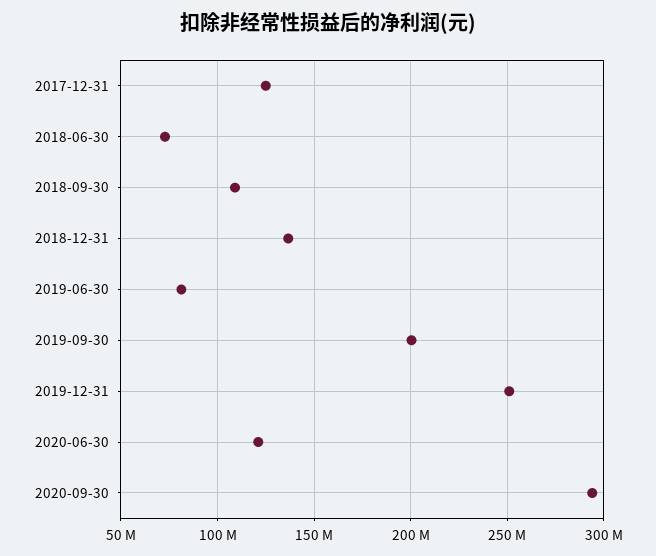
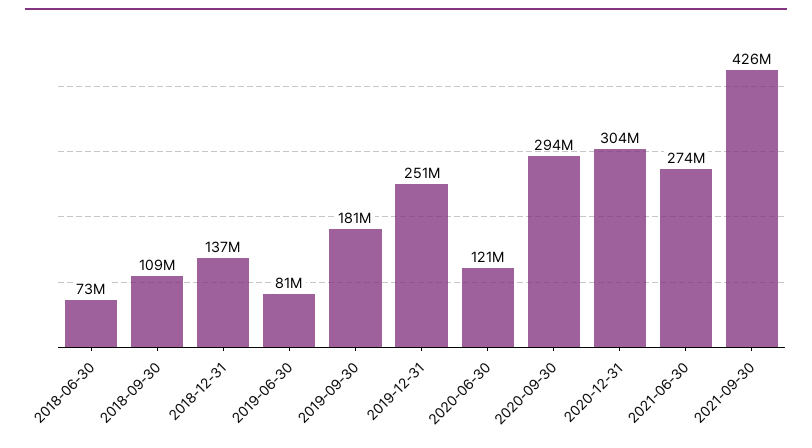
2017-12-31: 125000000 -> none
2019-09-30: 200000000 -> 181000000
2020-12-31: none -> 304000000
2021-06-30: none -> 274000000
2021-09-30: none -> 426000000

